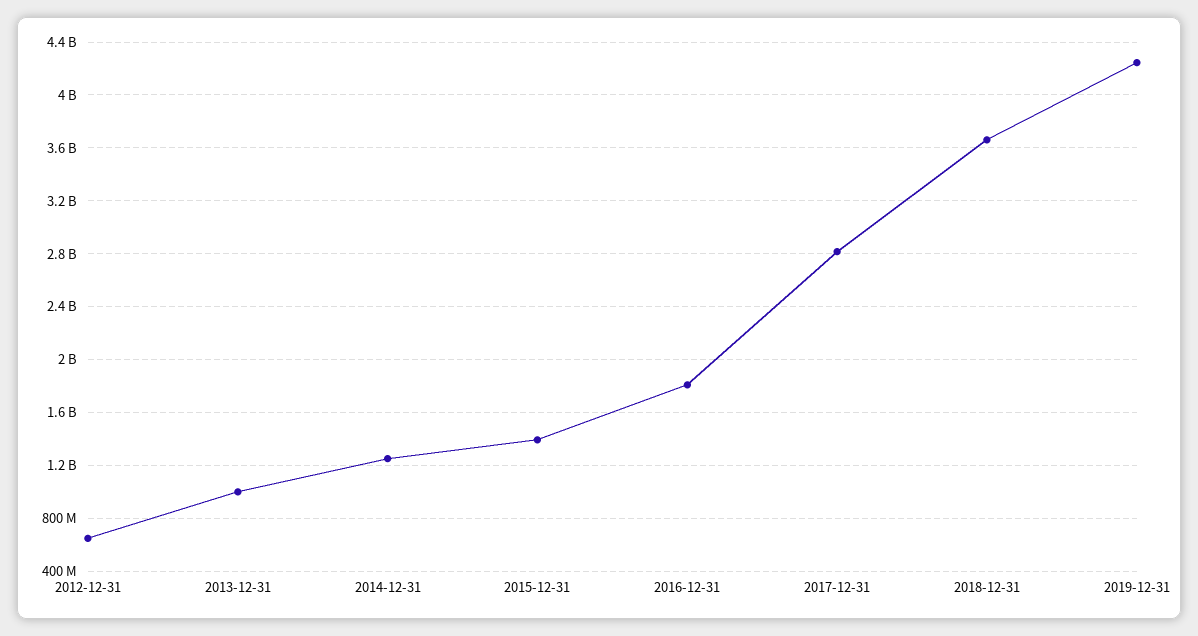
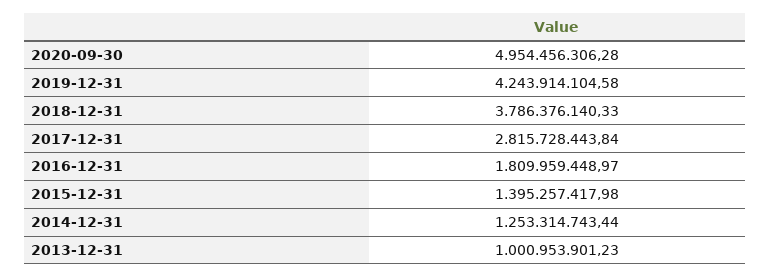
2012-12-31: 650000000 -> none
2018-12-31: 3650000000 -> 3786376140.33
2020-09-30: none -> 4954456306.28

